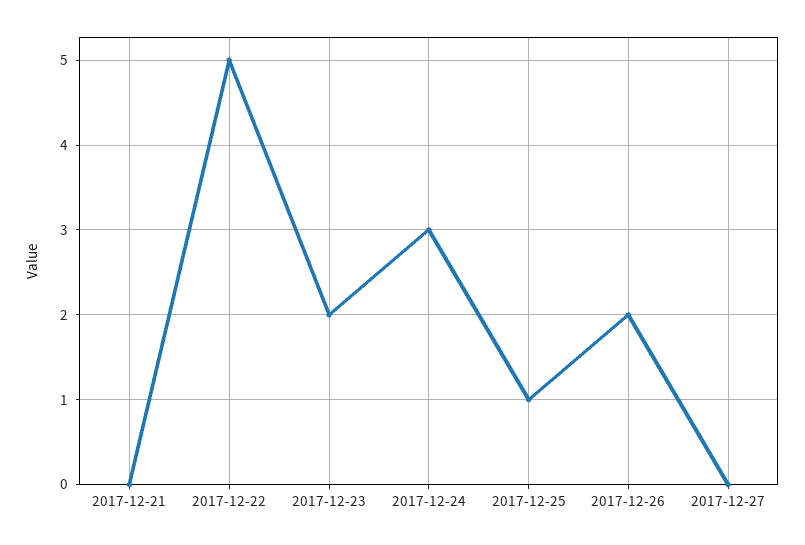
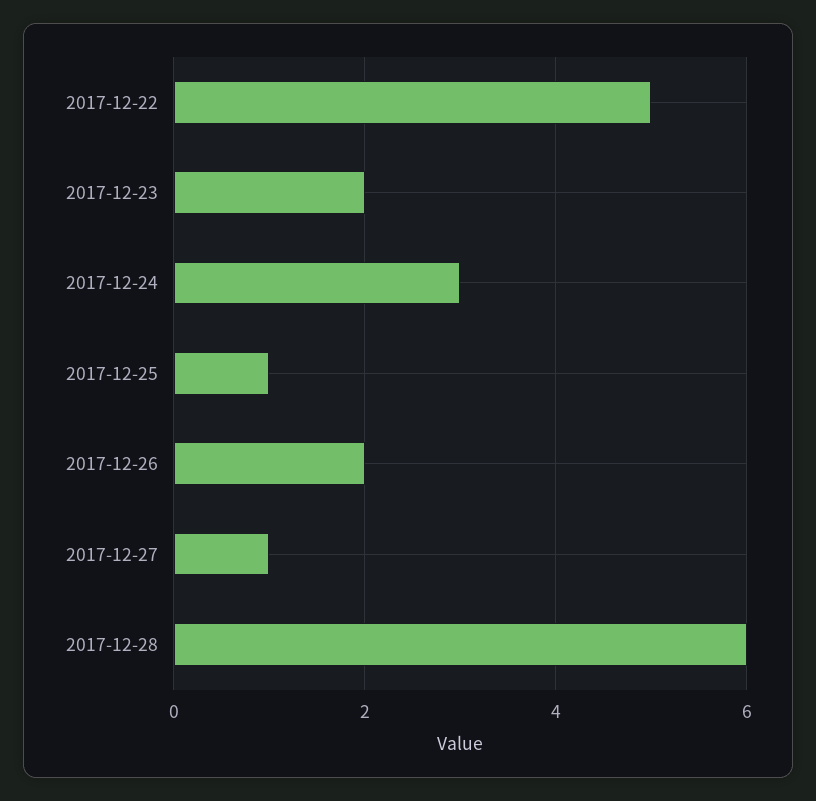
2017-12-21: 0 -> none
2017-12-27: 0 -> 1
2017-12-28: none -> 6

